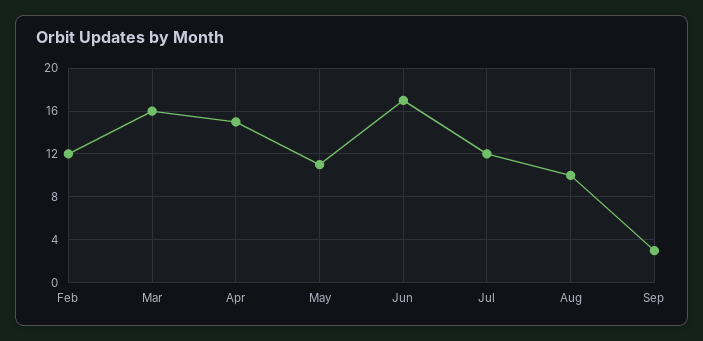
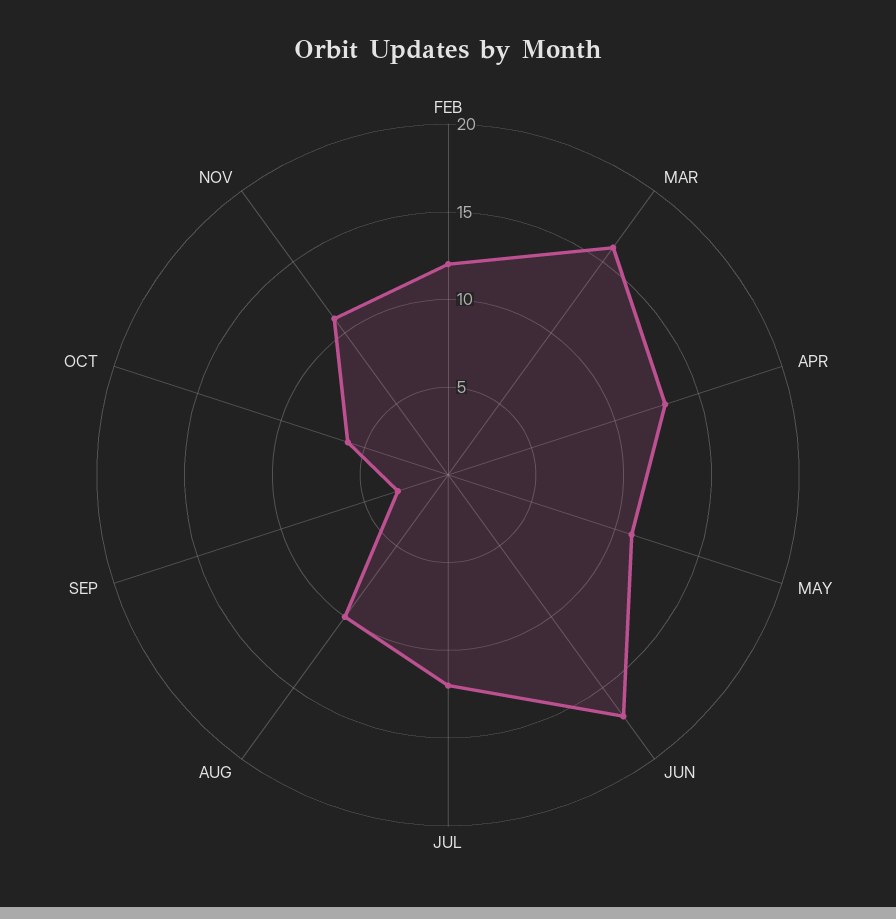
Apr: 15 -> 13
OCT: none -> 6
NOV: none -> 11

